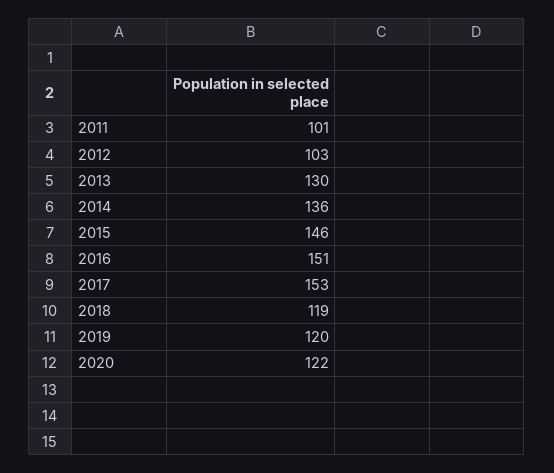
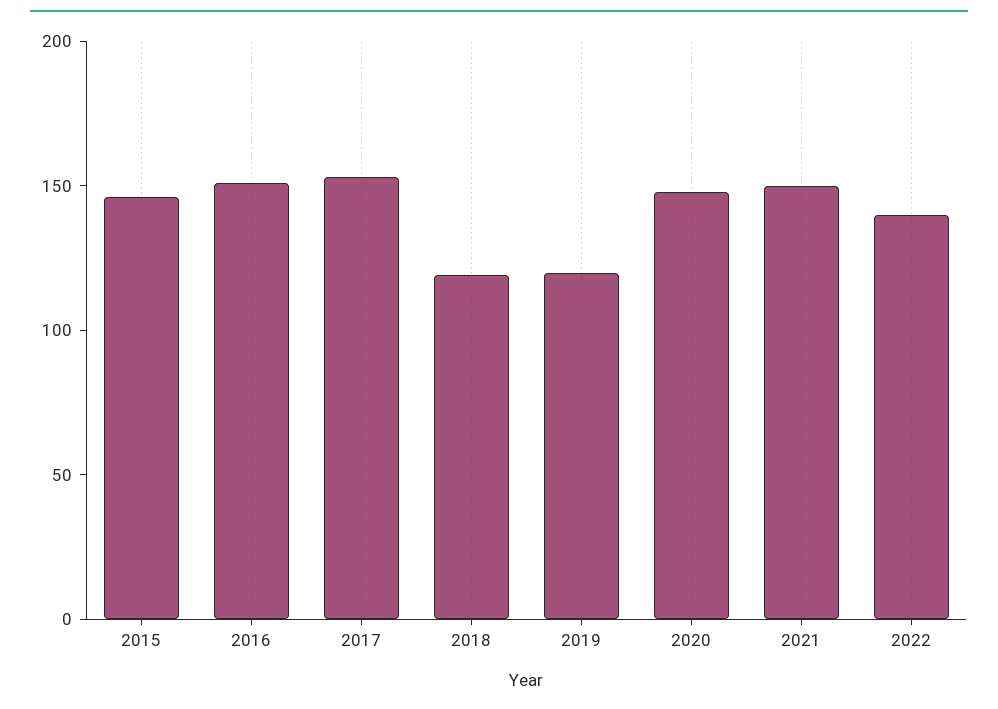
2011: 101 -> none
2012: 103 -> none
2013: 130 -> none
2014: 136 -> none
2020: 122 -> 150
2021: none -> 150
2022: none -> 140

